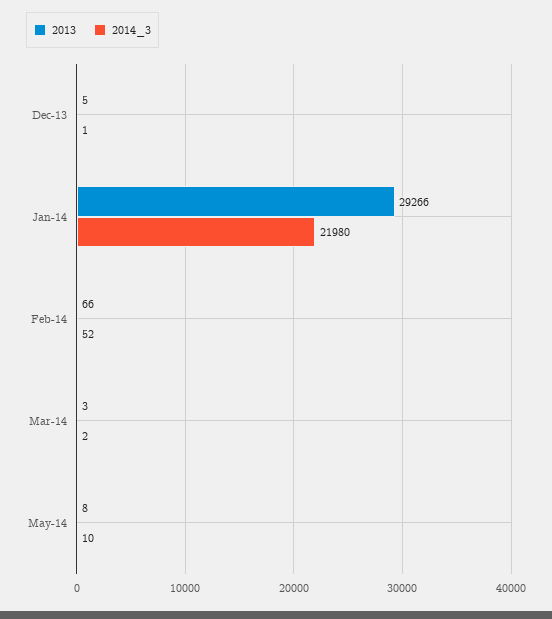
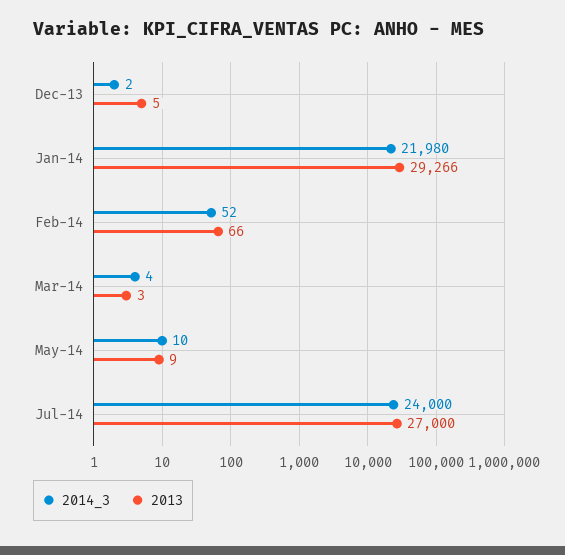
2014_3, Dec-13: 1 -> 2
2014_3, Mar-14: 2 -> 4
2013, May-14: 8 -> 9
2014_3, Jul-14: none -> 24000
2013, Jul-14: none -> 27000

